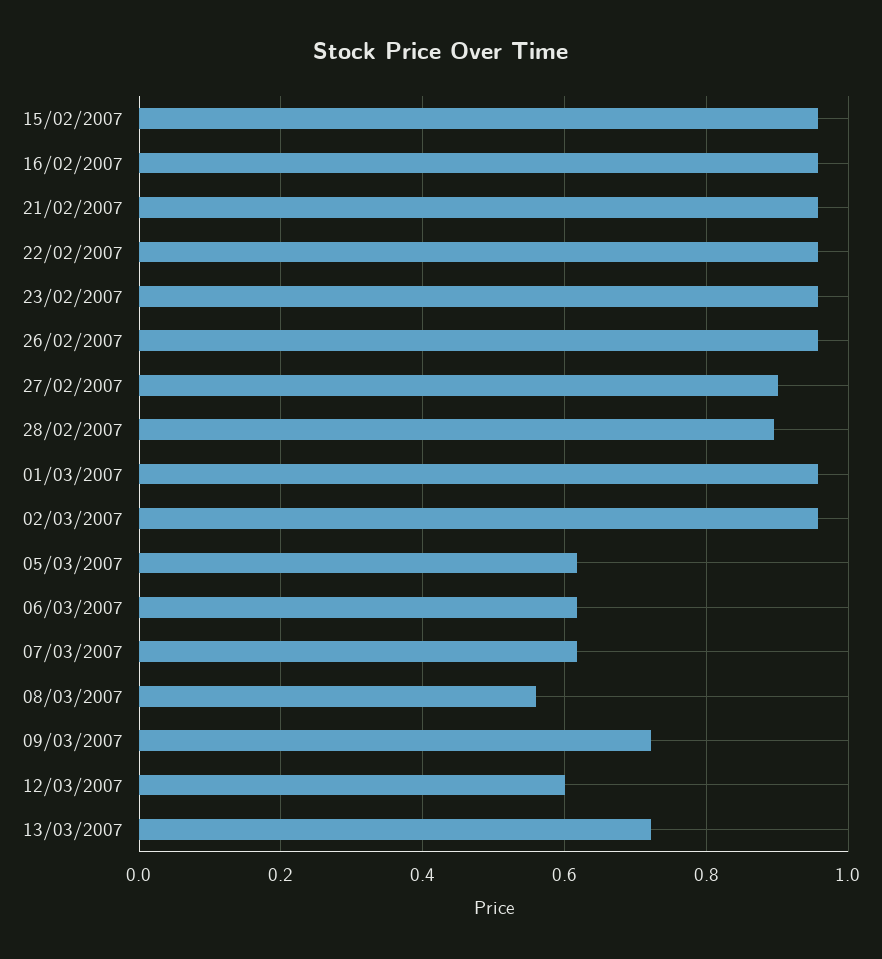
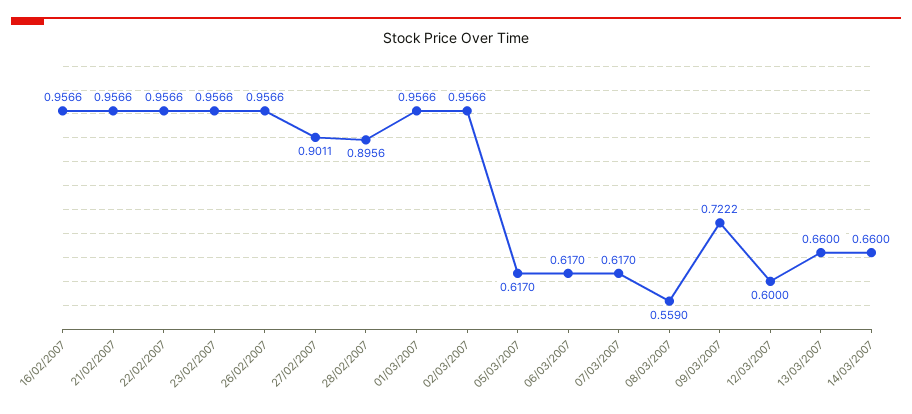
15/02/2007: 0.96 -> none
13/03/2007: 0.72 -> 0.66
14/03/2007: none -> 0.66

